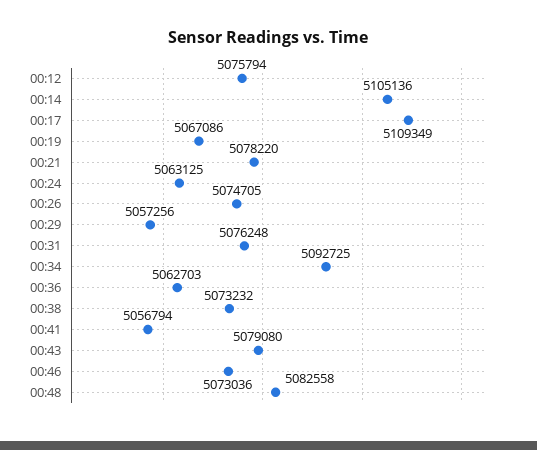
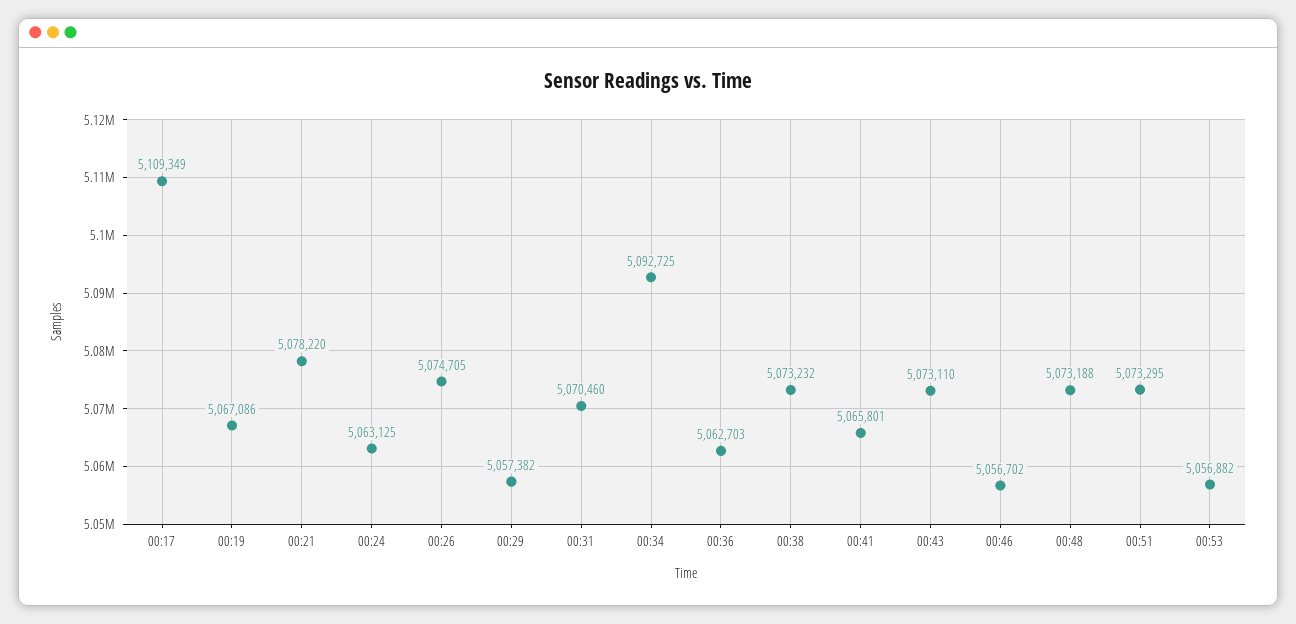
00:12: 5075794 -> none
00:14: 5105136 -> none
00:29: 5057256 -> 5057382
00:31: 5076248 -> 5070460
00:41: 5056794 -> 5065801
00:43: 5079080 -> 5073110
00:46: 5073036 -> 5056702
00:48: 5082558 -> 5073188
00:51: none -> 5073295
00:53: none -> 5056882

